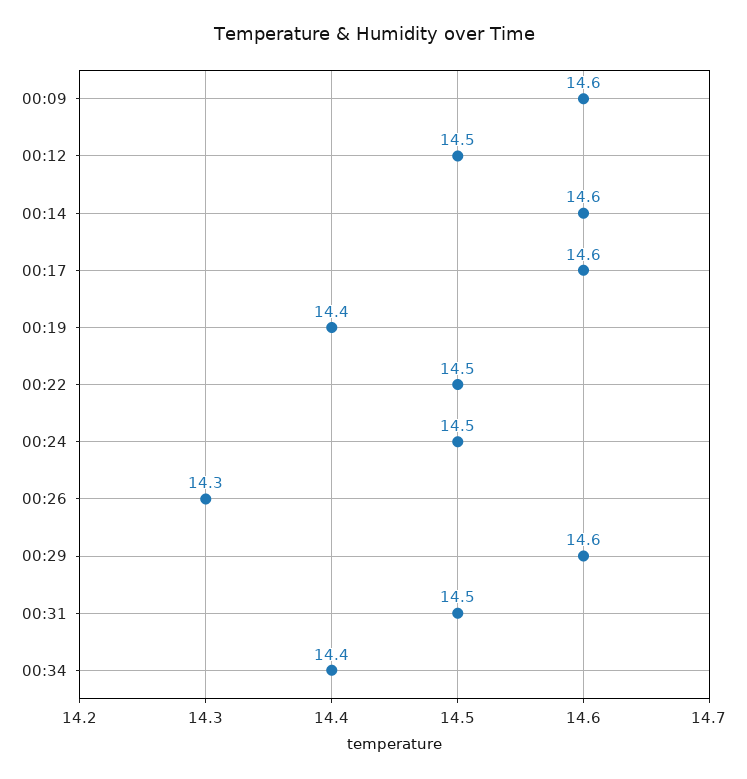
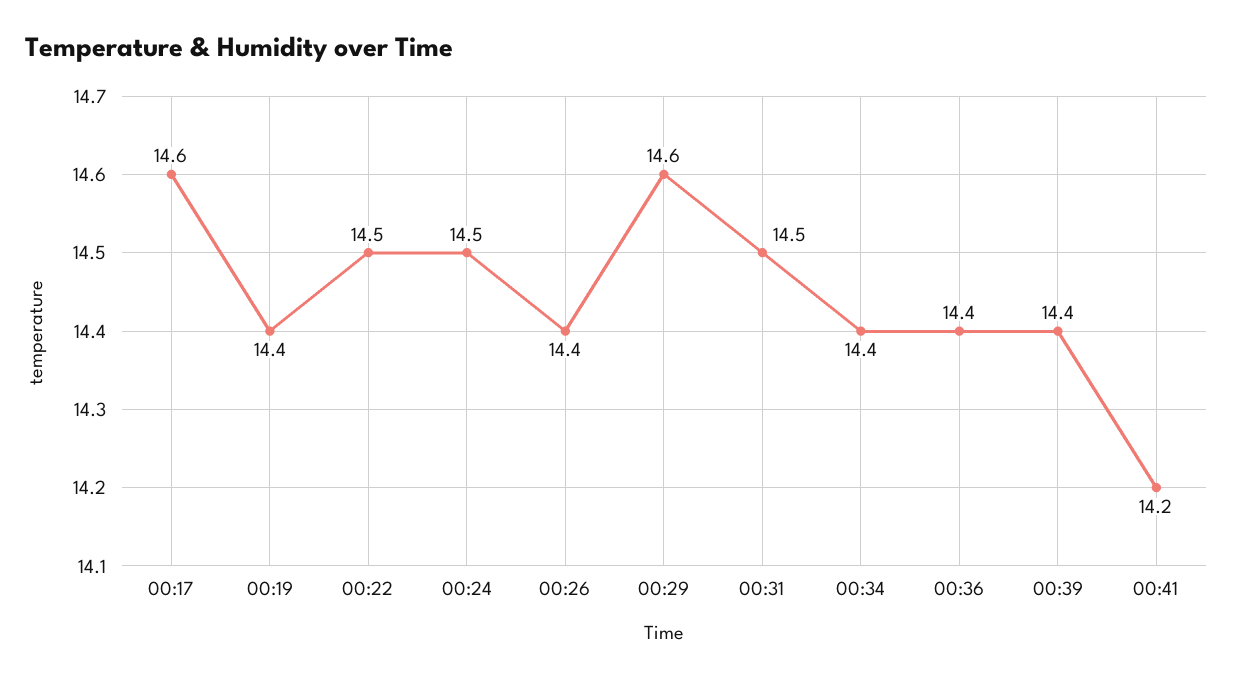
00:09: 14.6 -> none
00:12: 14.5 -> none
00:14: 14.6 -> none
00:26: 14.3 -> 14.4
00:36: none -> 14.4
00:39: none -> 14.4
00:41: none -> 14.2

